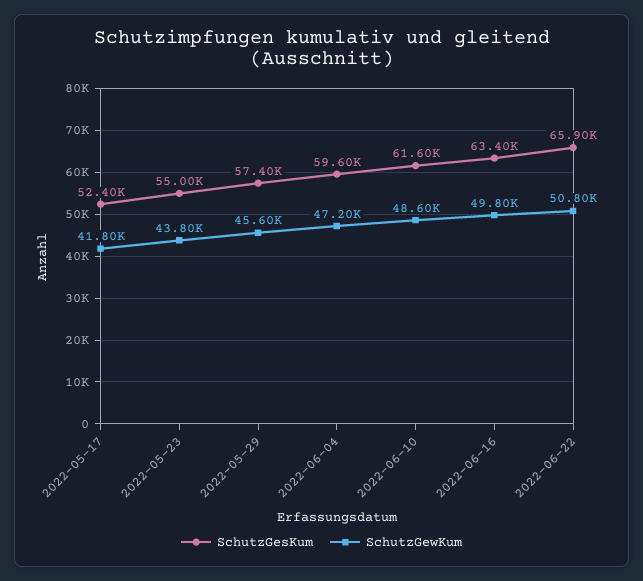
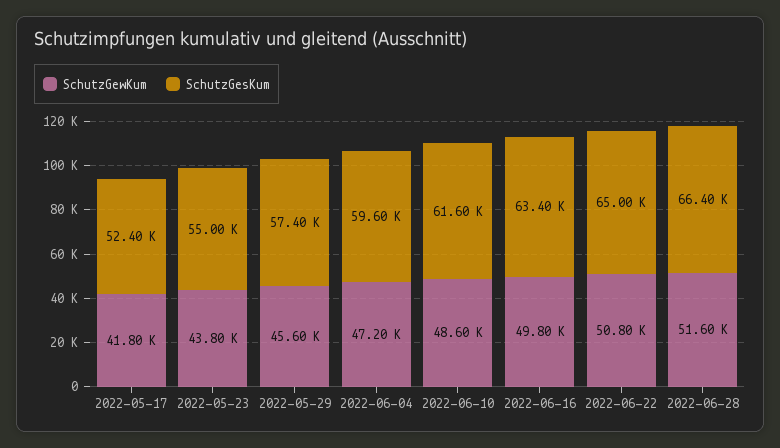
SchutzGesKum, 2022-06-22: 65900 -> 65000
SchutzGewKum, 2022-06-28: none -> 51600
SchutzGesKum, 2022-06-28: none -> 66400

